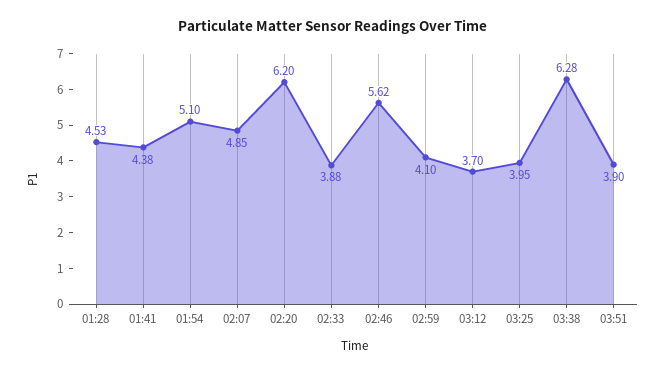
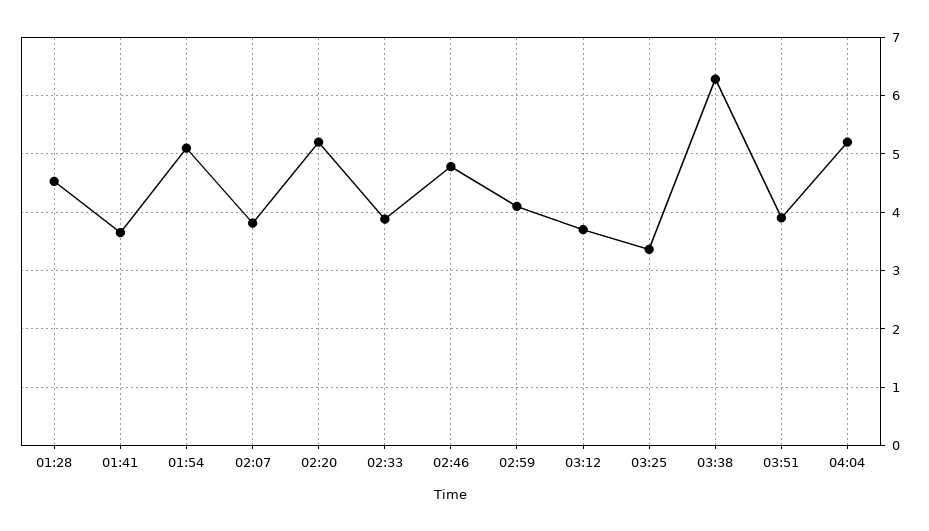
01:41: 4.38 -> 3.6
02:07: 4.85 -> 3.8
02:20: 6.2 -> 5.2
02:46: 5.62 -> 4.8
03:25: 3.95 -> 3.4
04:04: none -> 5.2

